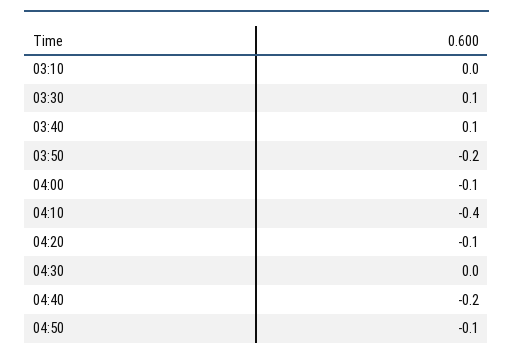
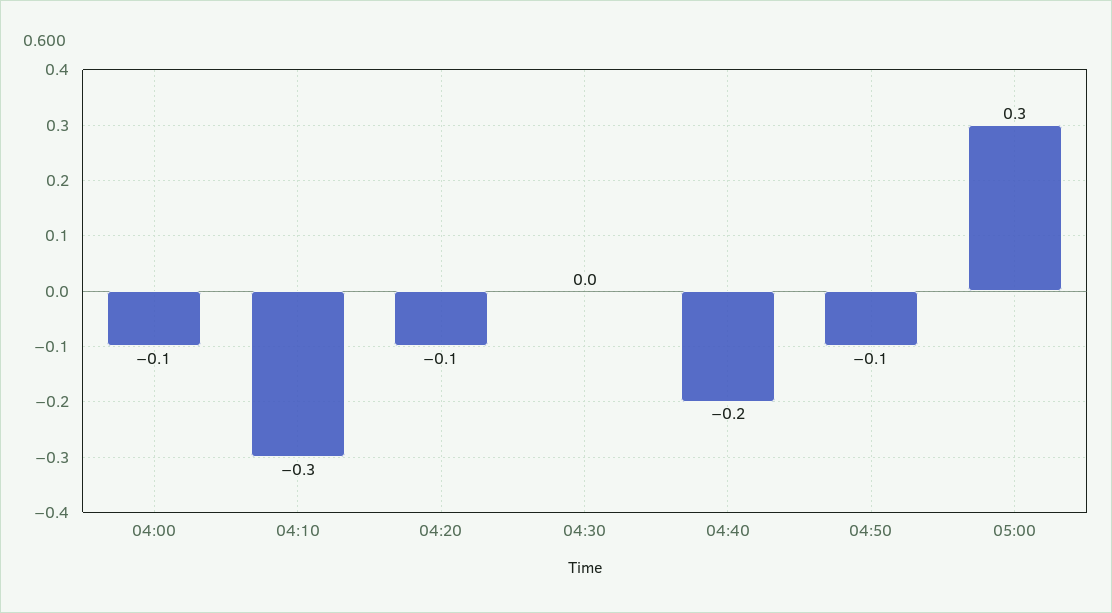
03:10: 0 -> none
03:30: 0.1 -> none
03:40: 0.1 -> none
03:50: -0.2 -> none
04:10: -0.4 -> -0.3
05:00: none -> 0.3

